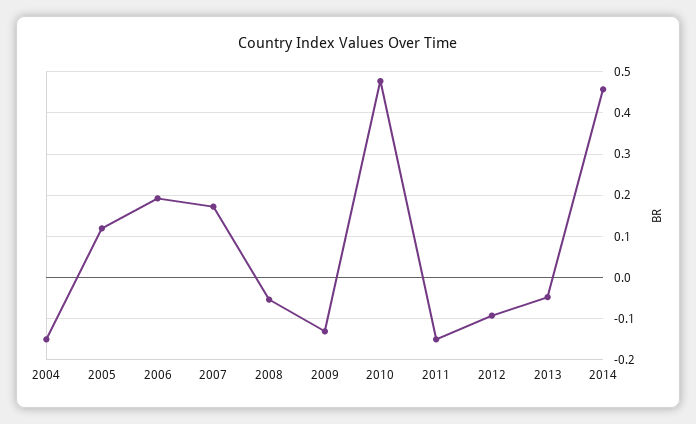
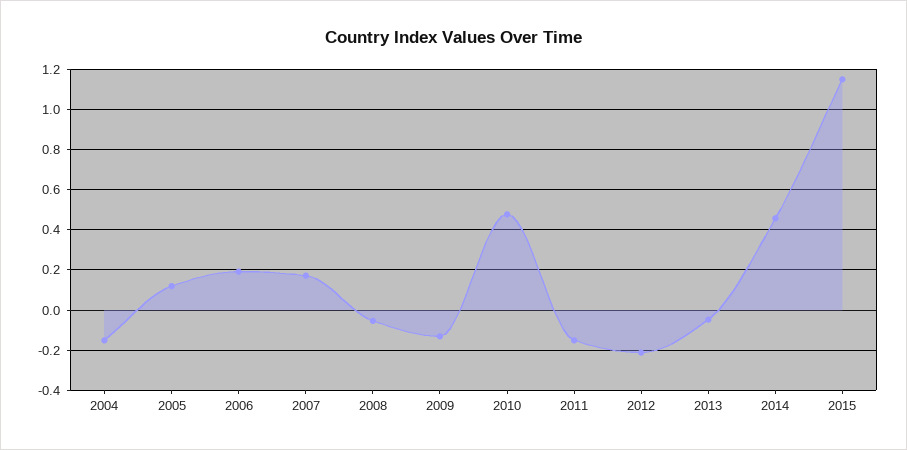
2012: -0.1 -> -0.2
2015: none -> 1.15

